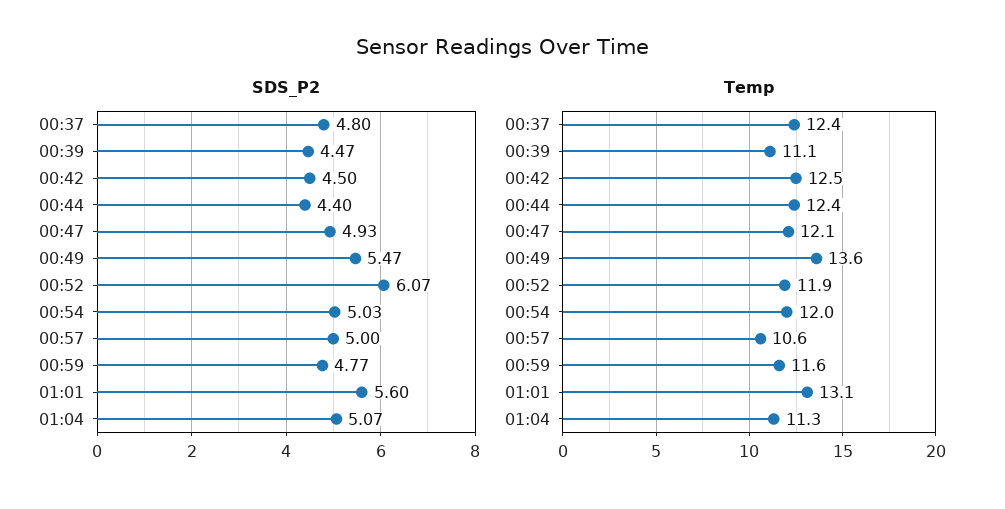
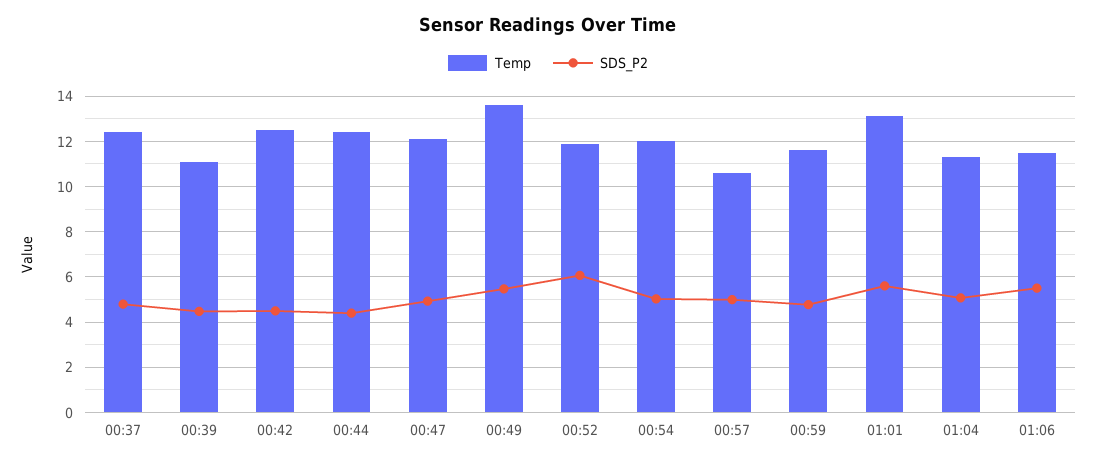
Temp, 01:06: none -> 11.5
SDS_P2, 01:06: none -> 5.5

